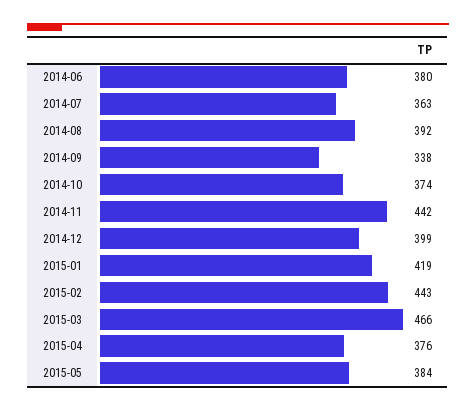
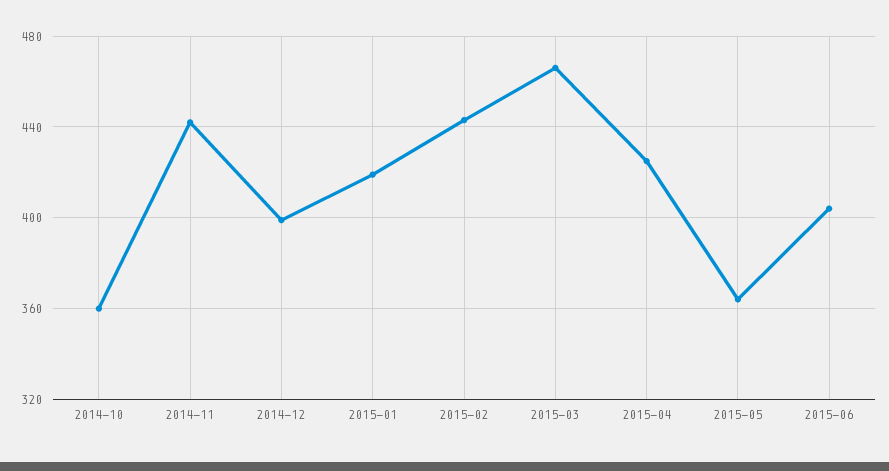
2014-06: 380 -> none
2014-07: 363 -> none
2014-08: 392 -> none
2014-09: 338 -> none
2014-10: 374 -> 360
2015-04: 376 -> 425
2015-05: 384 -> 365
2015-06: none -> 405

